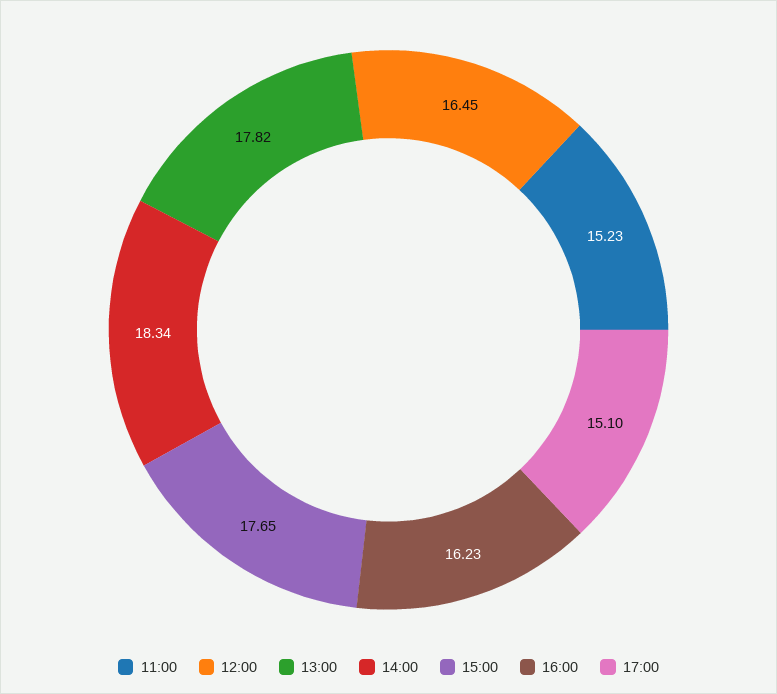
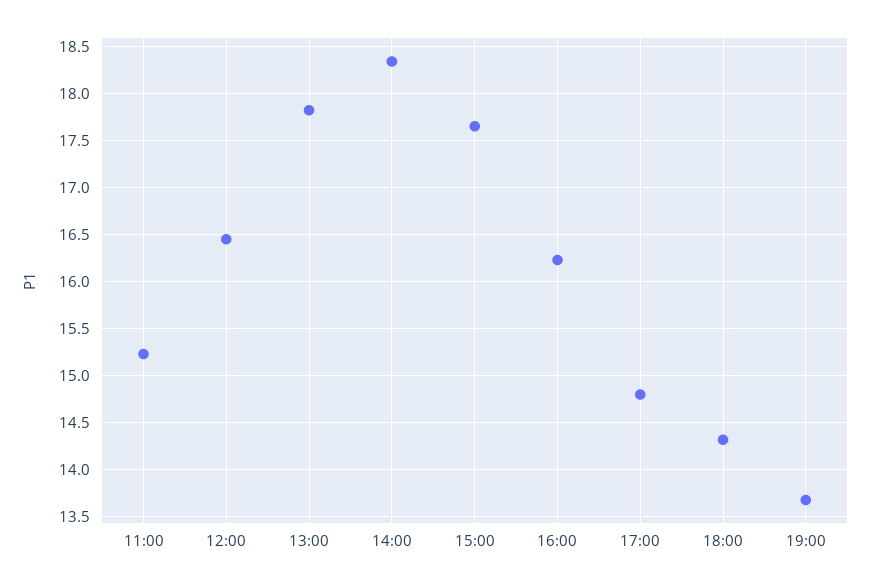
17:00: 15.1 -> 14.8
18:00: none -> 14.3
19:00: none -> 13.7

